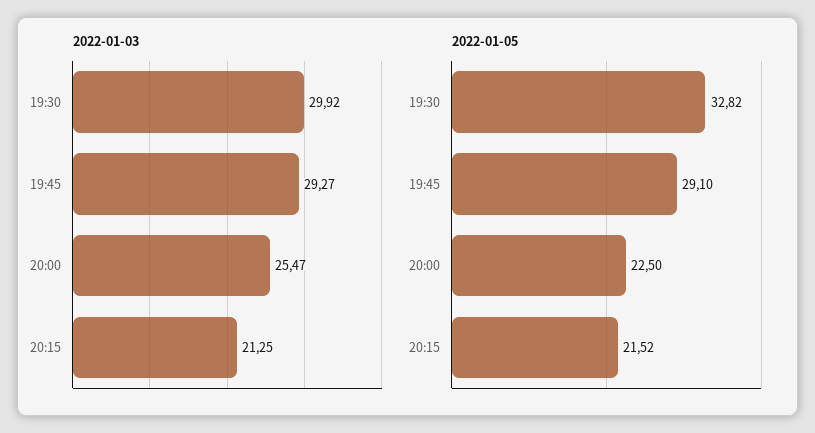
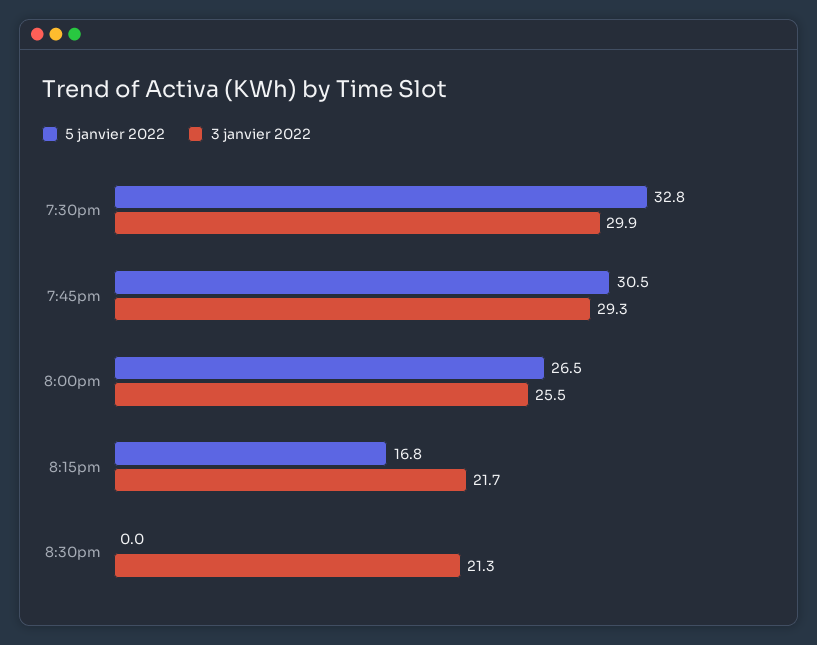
2022-01-03, 20:15: 21.25 -> 21.7
2022-01-05, 19:45: 29.1 -> 30.5
2022-01-05, 20:00: 22.5 -> 26.5
2022-01-05, 20:15: 21.52 -> 16.8
2022-01-05, 8:30pm: none -> 0
2022-01-03, 8:30pm: none -> 21.3

